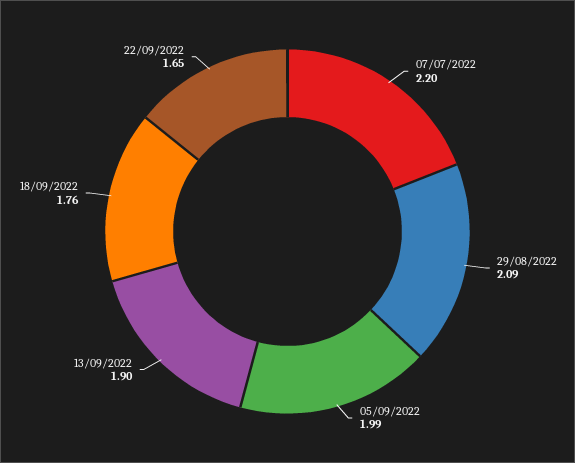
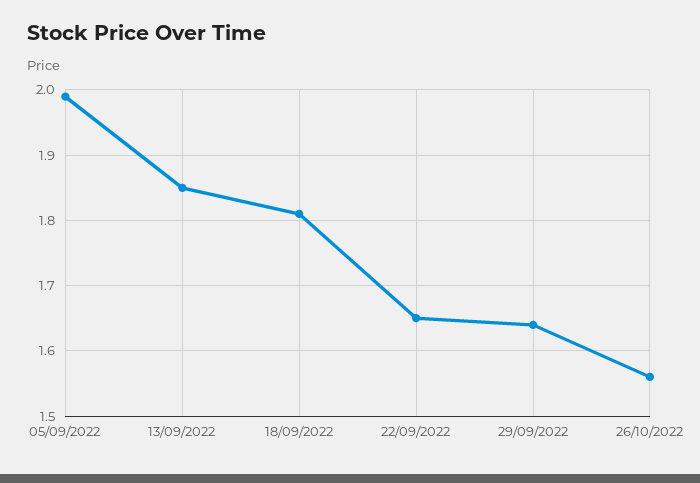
07/07/2022: 2.2 -> none
29/08/2022: 2.09 -> none
13/09/2022: 1.9 -> 1.85
18/09/2022: 1.76 -> 1.81
29/09/2022: none -> 1.64
26/10/2022: none -> 1.56

